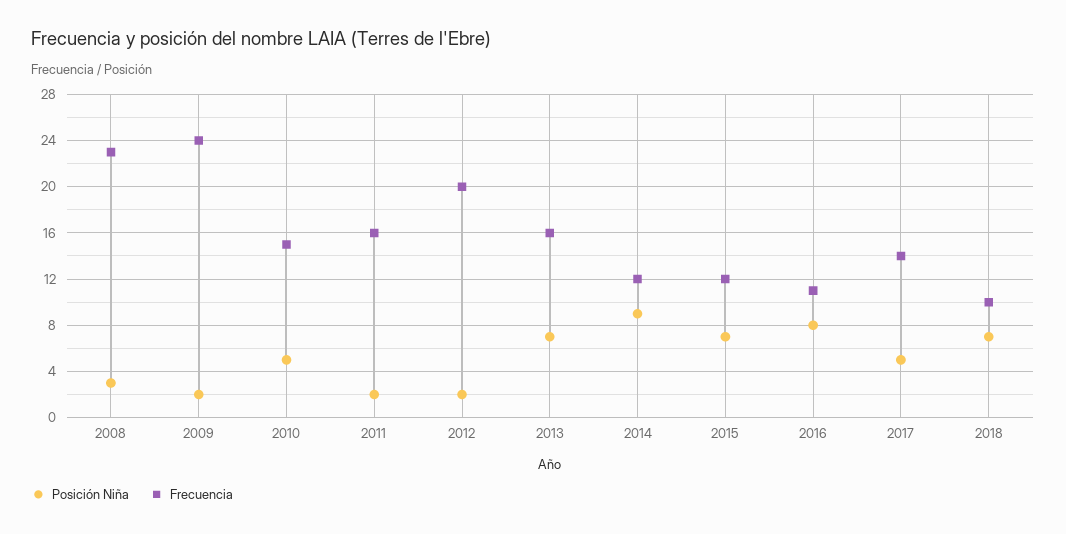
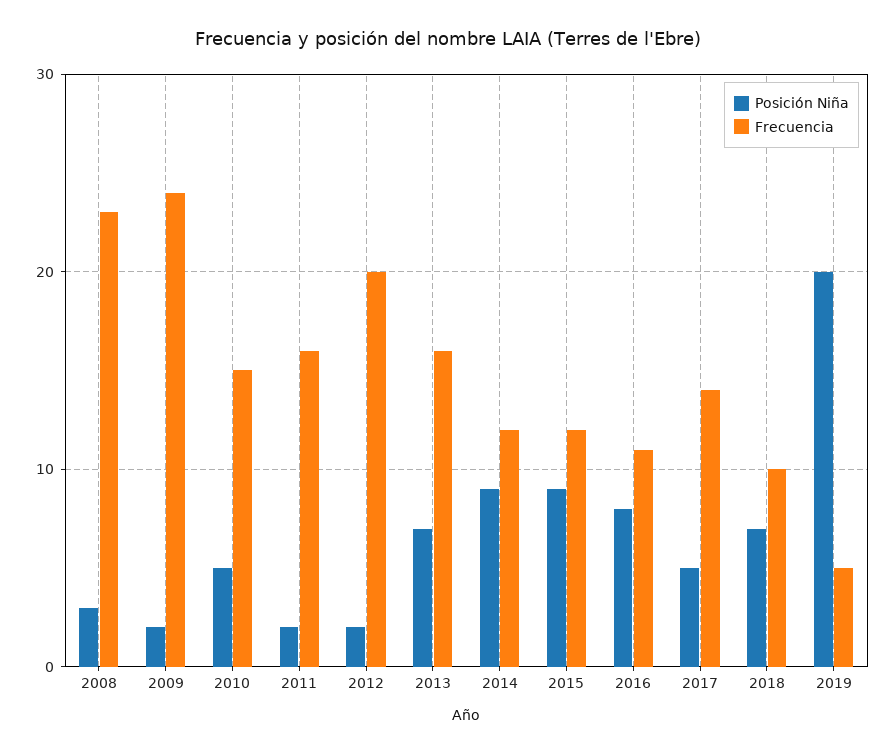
Posición Niña, 2015: 7 -> 9
Posición Niña, 2019: none -> 20
Frecuencia, 2019: none -> 5

